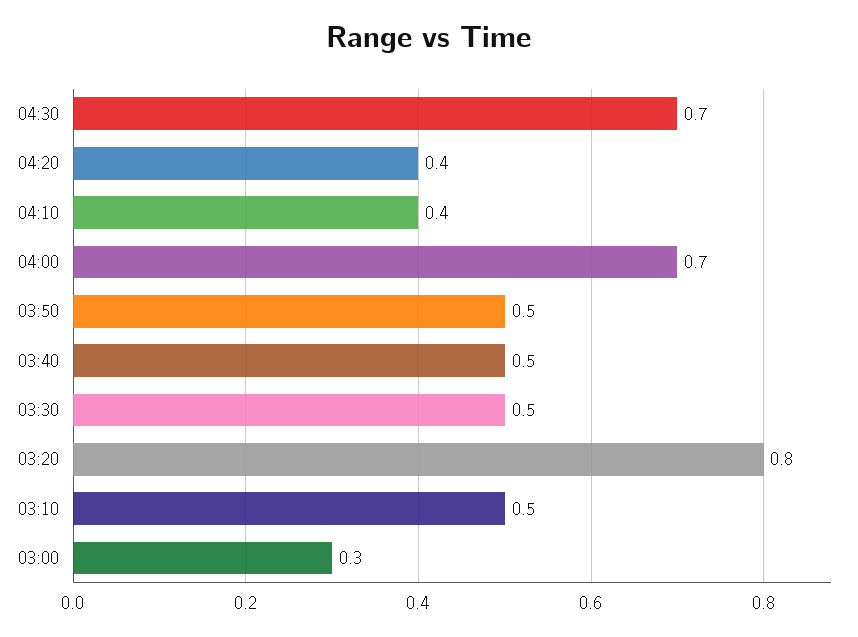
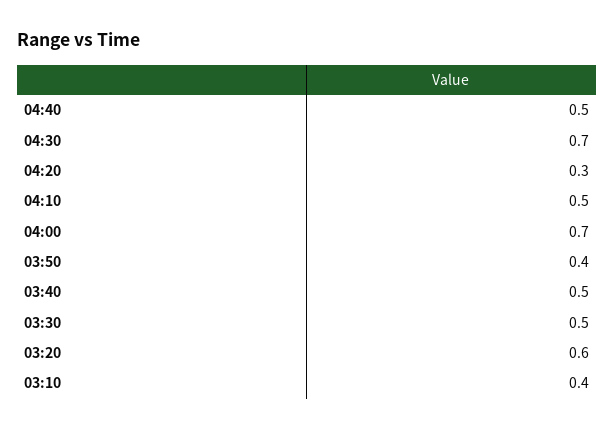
04:20: 0.4 -> 0.3
04:10: 0.4 -> 0.5
03:50: 0.5 -> 0.4
03:20: 0.8 -> 0.6
03:10: 0.5 -> 0.4
03:00: 0.3 -> none
04:40: none -> 0.5

